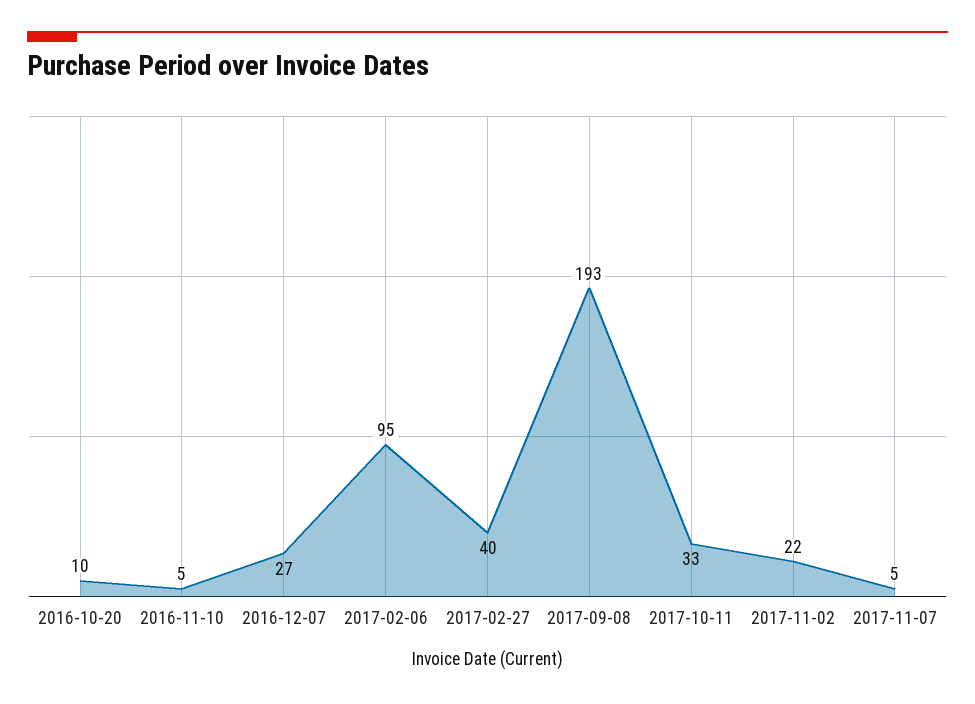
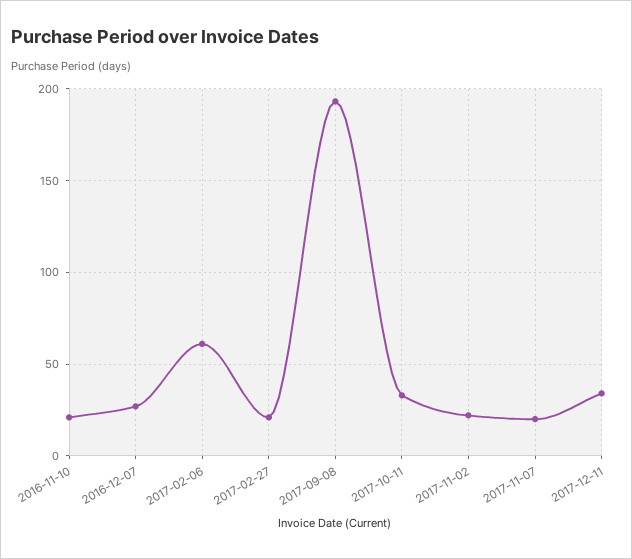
2016-10-20: 10 -> none
2016-11-10: 5 -> 20
2017-02-06: 95 -> 60
2017-02-27: 40 -> 20
2017-11-07: 5 -> 20
2017-12-11: none -> 35

